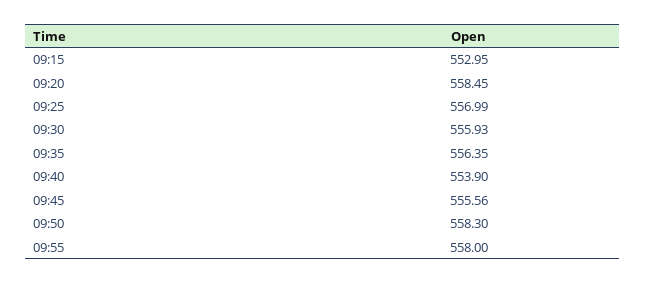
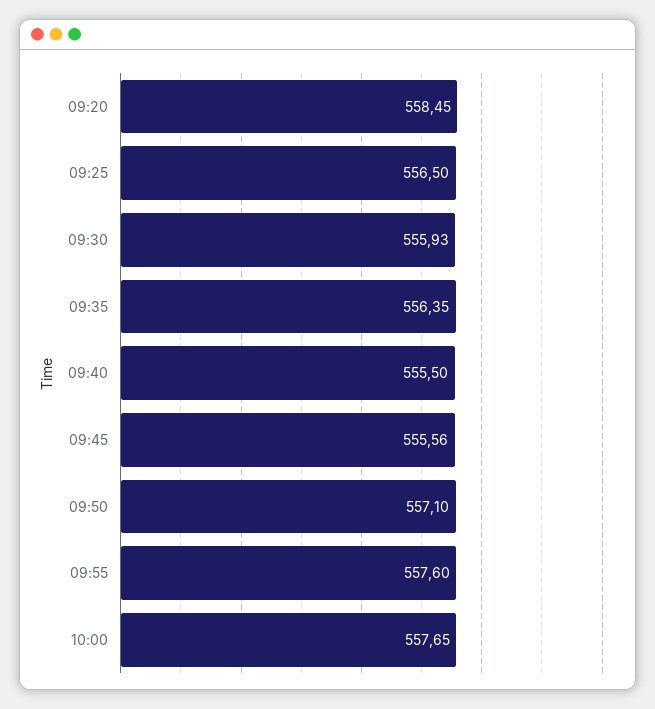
09:15: 552.95 -> none
09:25: 556.99 -> 556.5
09:40: 553.9 -> 555.5
09:50: 558.3 -> 557.1
09:55: 558 -> 557.6
10:00: none -> 557.65

